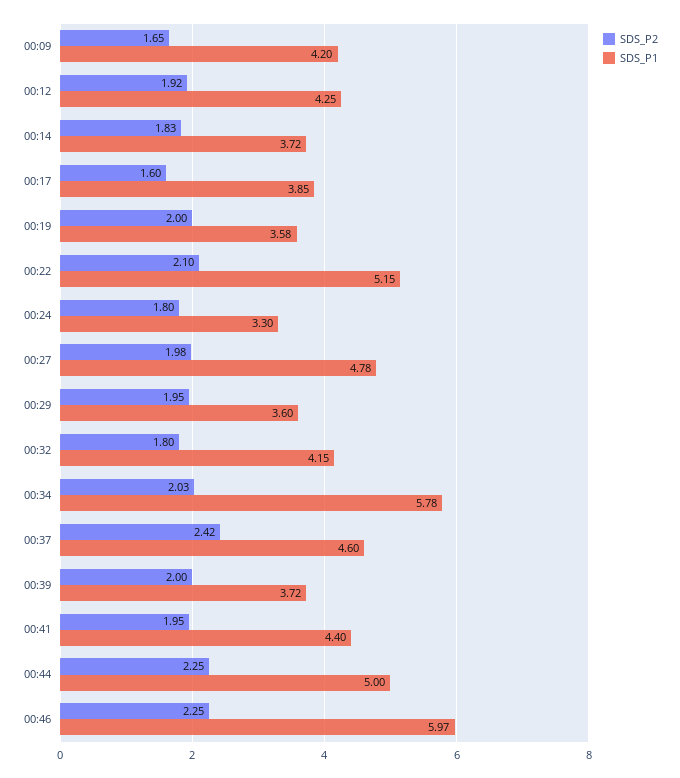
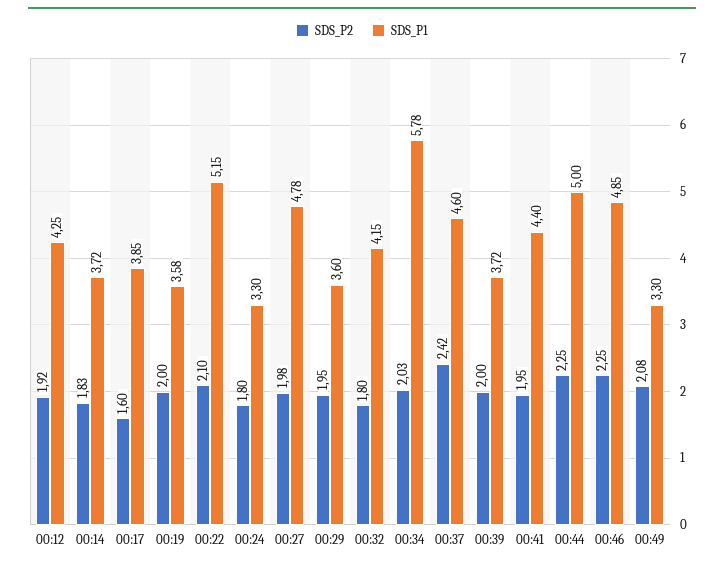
SDS_P2, 00:09: 1.65 -> none
SDS_P1, 00:09: 4.2 -> none
SDS_P1, 00:46: 5.97 -> 4.85
SDS_P2, 00:49: none -> 2.08
SDS_P1, 00:49: none -> 3.3

